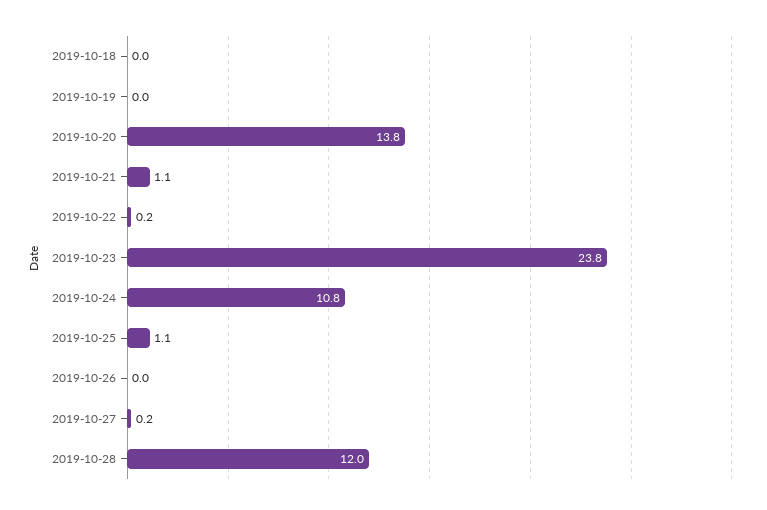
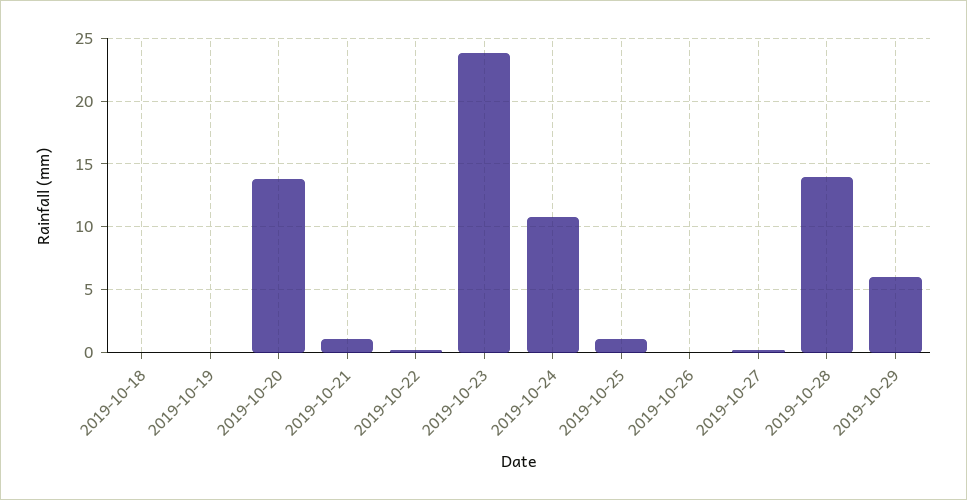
2019-10-28: 12 -> 14
2019-10-29: none -> 6

